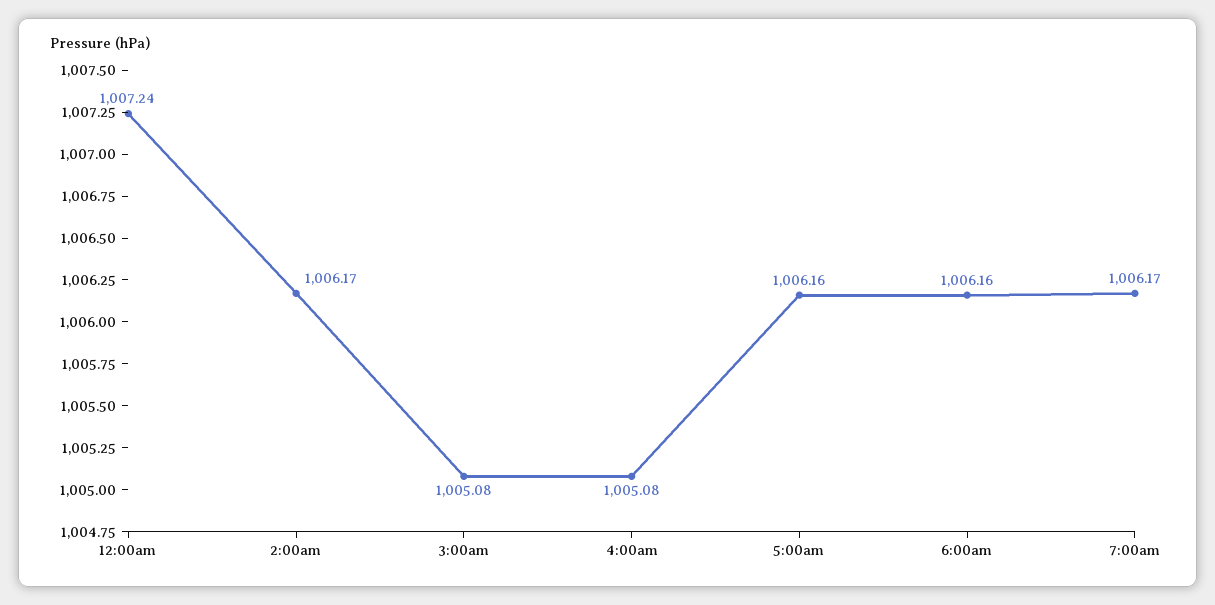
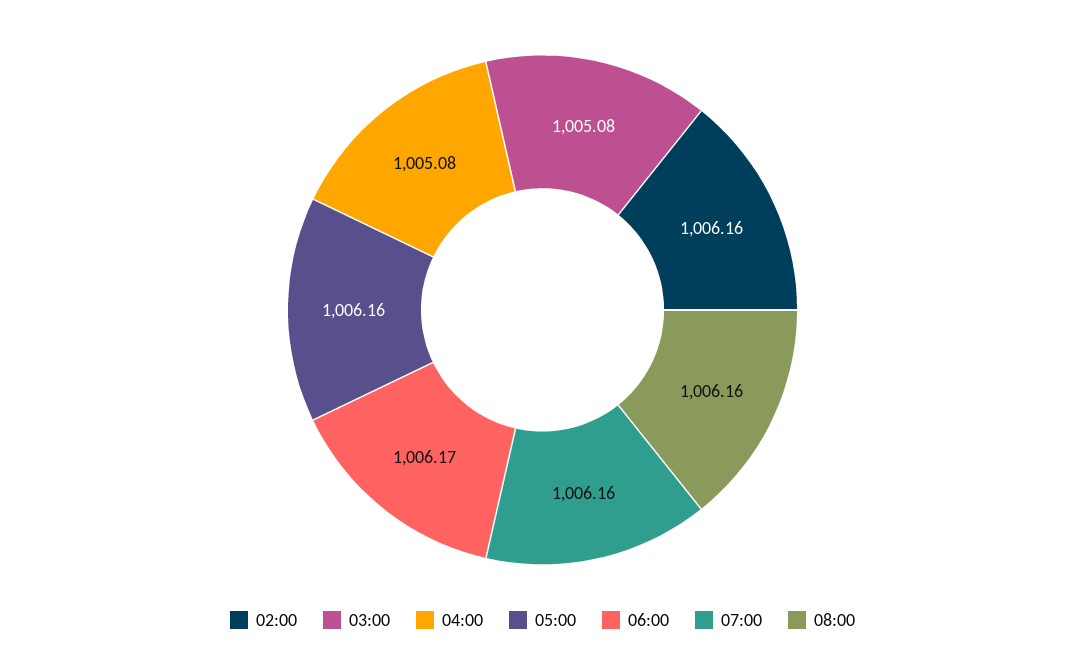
12:00am: 1007.24 -> none
2:00am: 1006.17 -> 1006.16
6:00am: 1006.16 -> 1006.17
7:00am: 1006.17 -> 1006.16
08:00: none -> 1006.16

